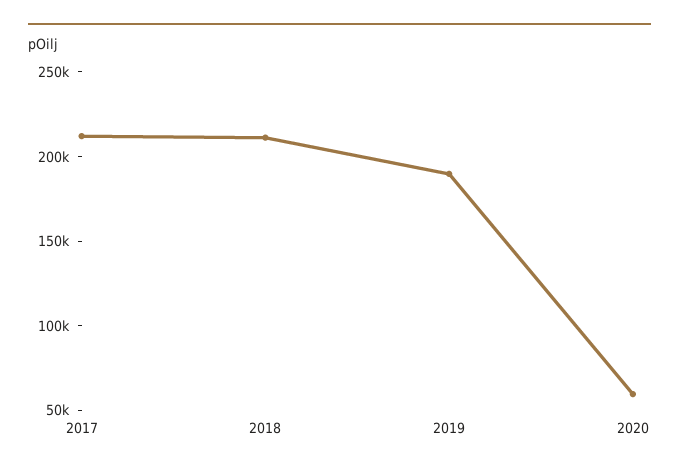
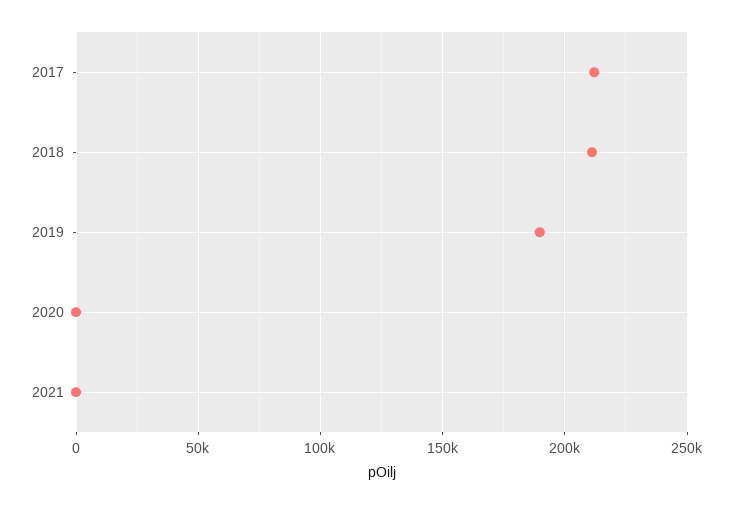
2020: 60000 -> 0
2021: none -> 0

